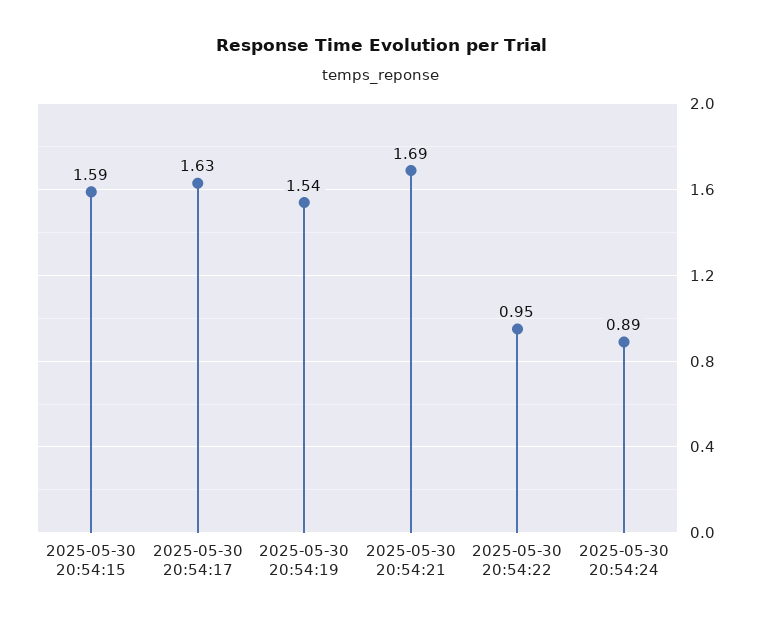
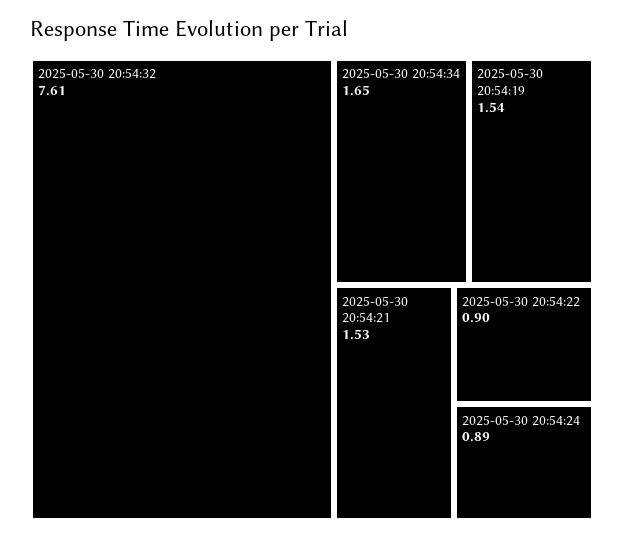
2025-05-30 20:54:15: 1.59 -> none
2025-05-30 20:54:17: 1.63 -> none
2025-05-30 20:54:21: 1.69 -> 1.53
2025-05-30 20:54:22: 0.95 -> 0.9
2025-05-30 20:54:32: none -> 7.61
2025-05-30 20:54:34: none -> 1.65

